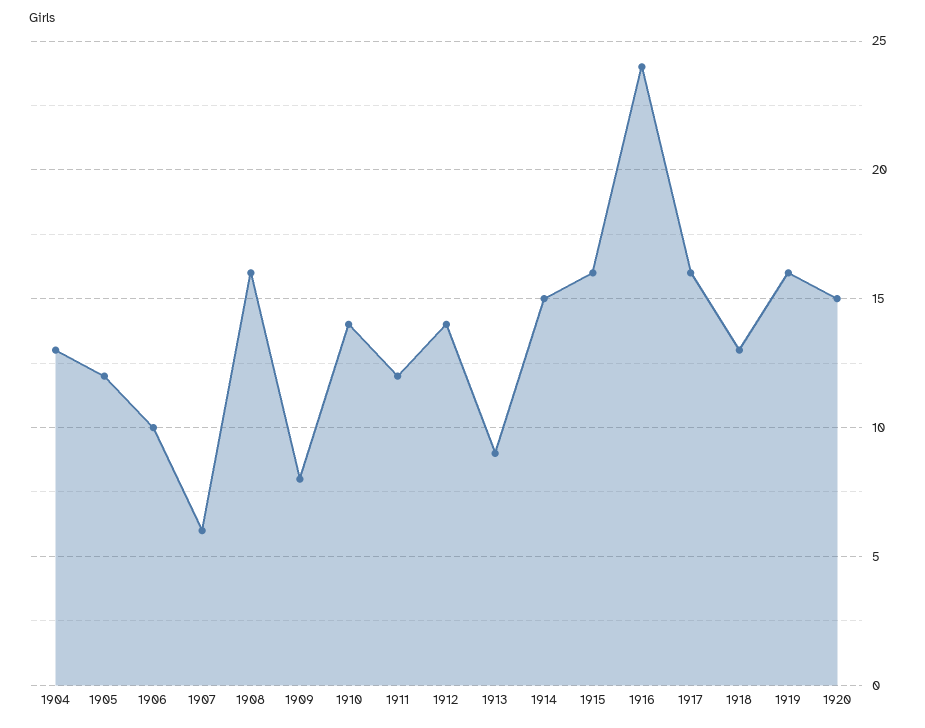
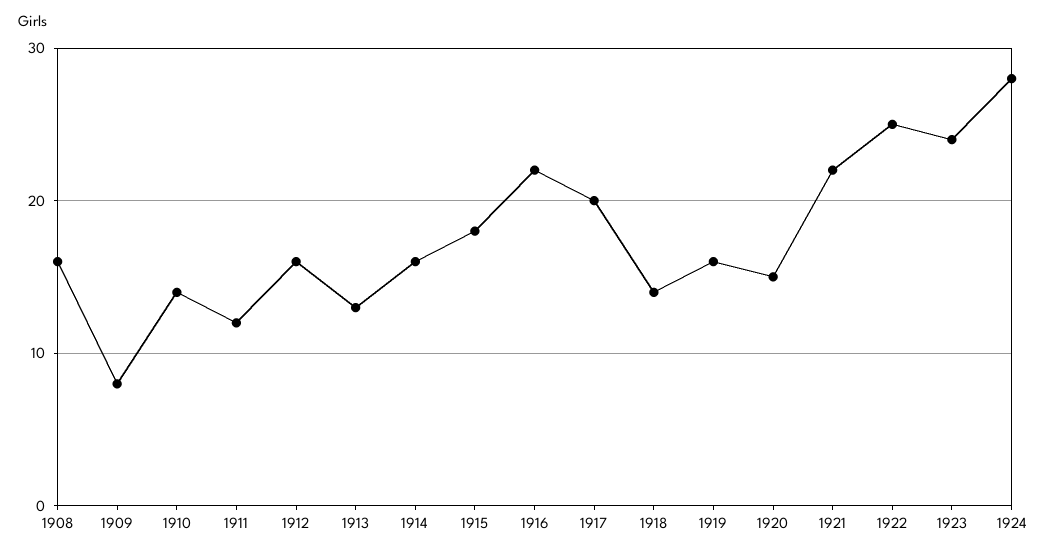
1904: 13 -> none
1905: 12 -> none
1906: 10 -> none
1907: 6 -> none
1912: 14 -> 16
1913: 9 -> 13
1914: 15 -> 16
1915: 16 -> 18
1916: 24 -> 22
1917: 16 -> 20
1918: 13 -> 14
1921: none -> 22
1922: none -> 25
1923: none -> 24
1924: none -> 28

